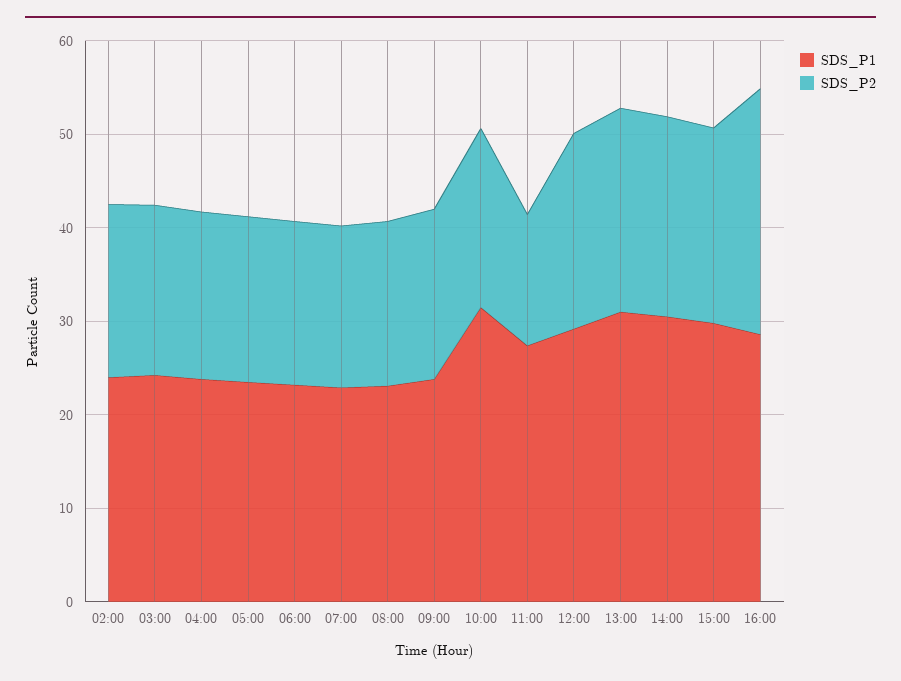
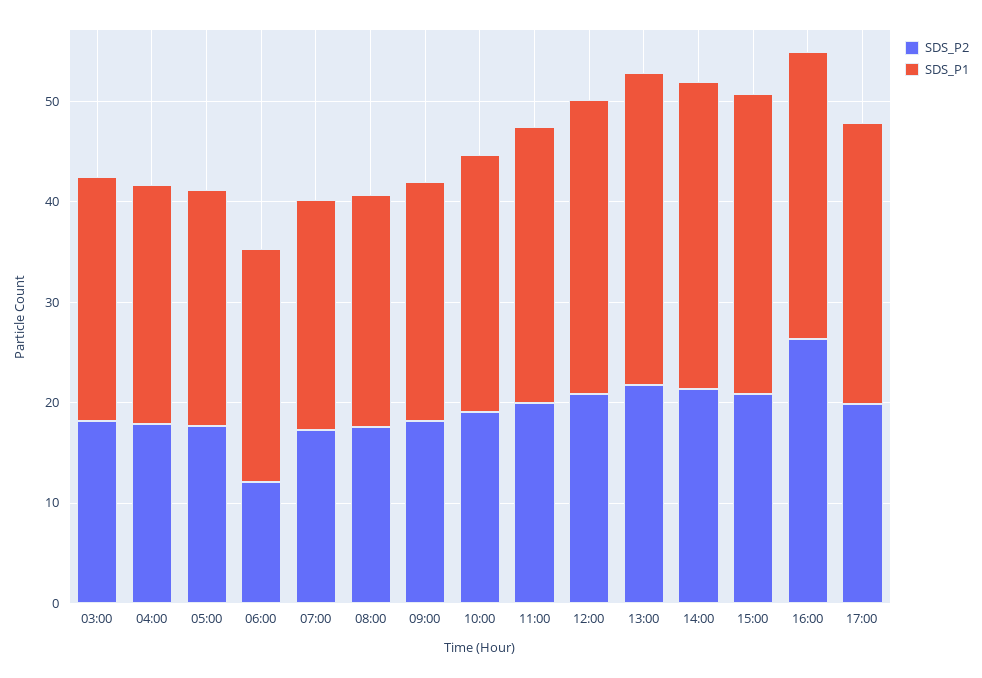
SDS_P1, 02:00: 24 -> none
SDS_P2, 02:00: 18 -> none
SDS_P2, 06:00: 18 -> 12
SDS_P1, 10:00: 32 -> 26
SDS_P2, 11:00: 14 -> 20
SDS_P2, 17:00: none -> 20
SDS_P1, 17:00: none -> 28

